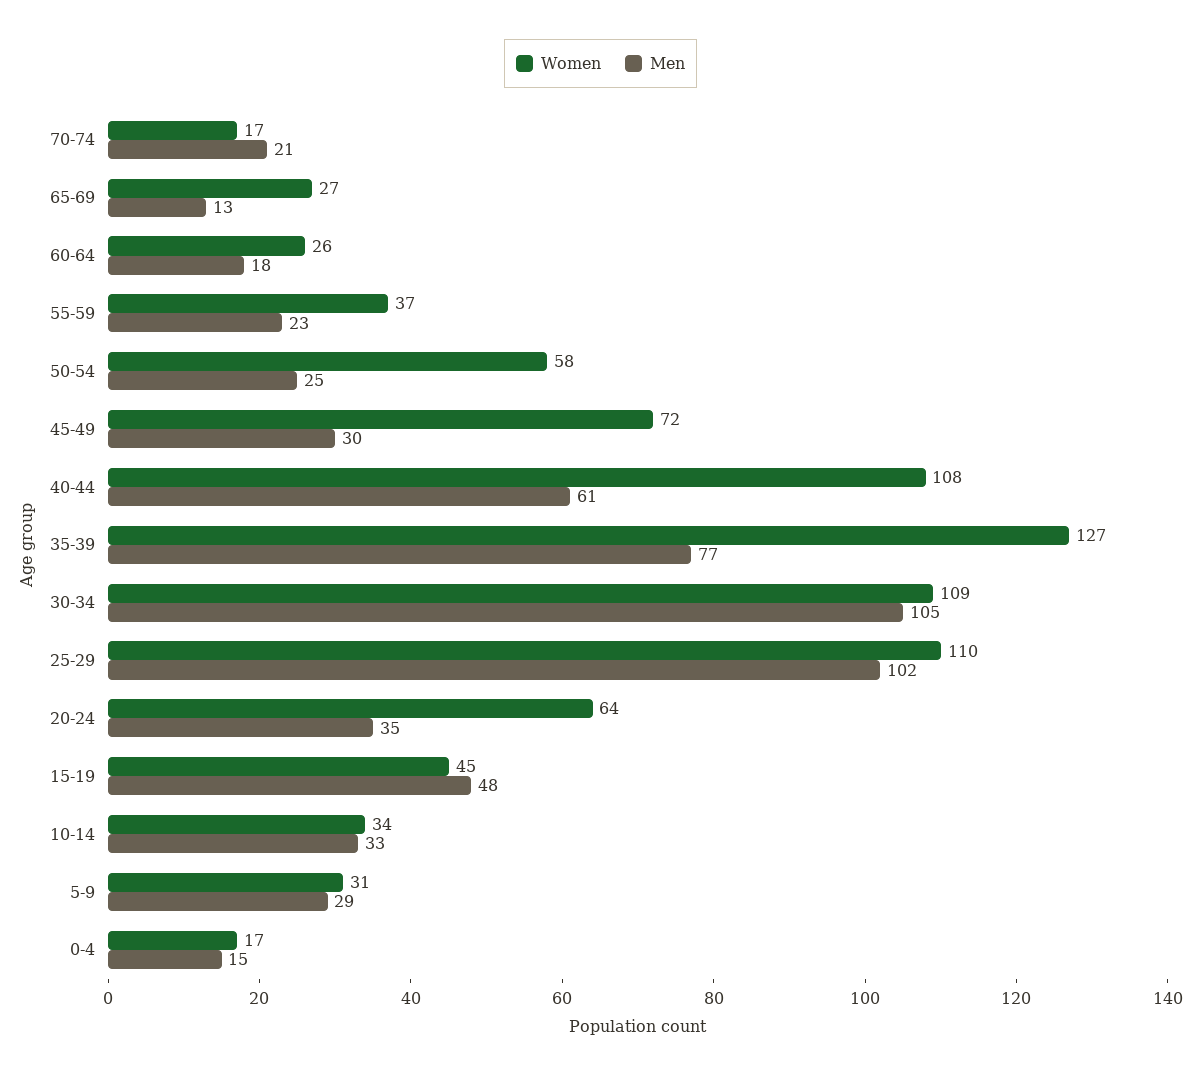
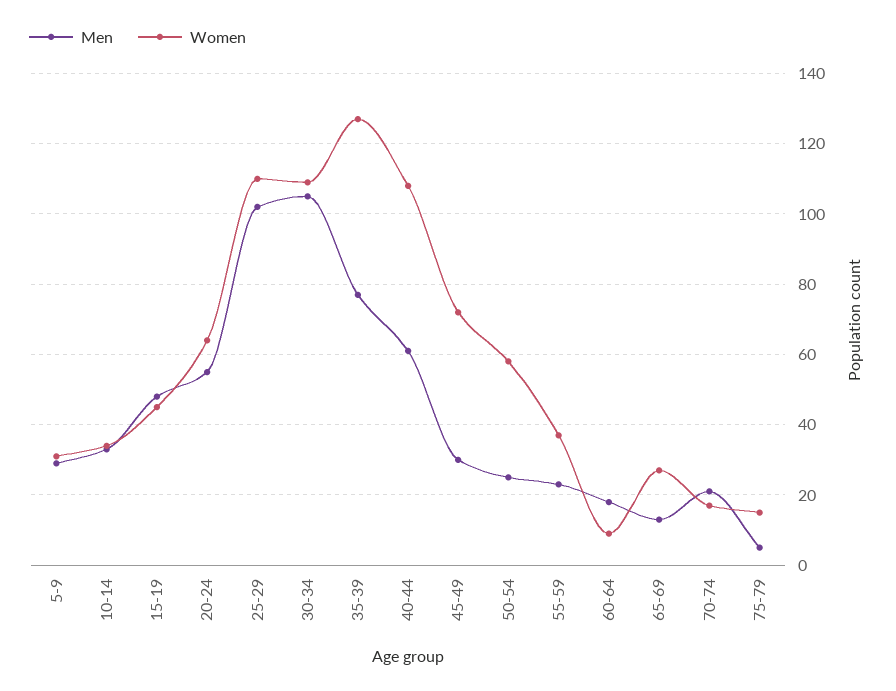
Women, 60-64: 26 -> 10
Men, 20-24: 35 -> 55
Women, 0-4: 17 -> none
Men, 0-4: 15 -> none
Men, 75-79: none -> 5
Women, 75-79: none -> 15

